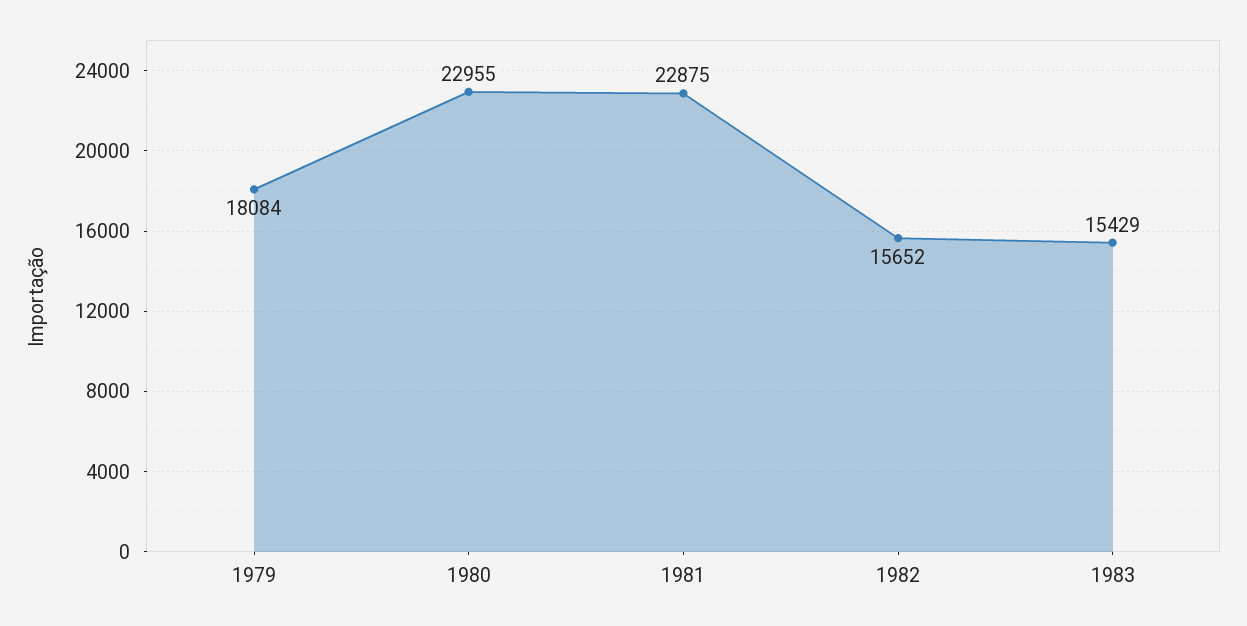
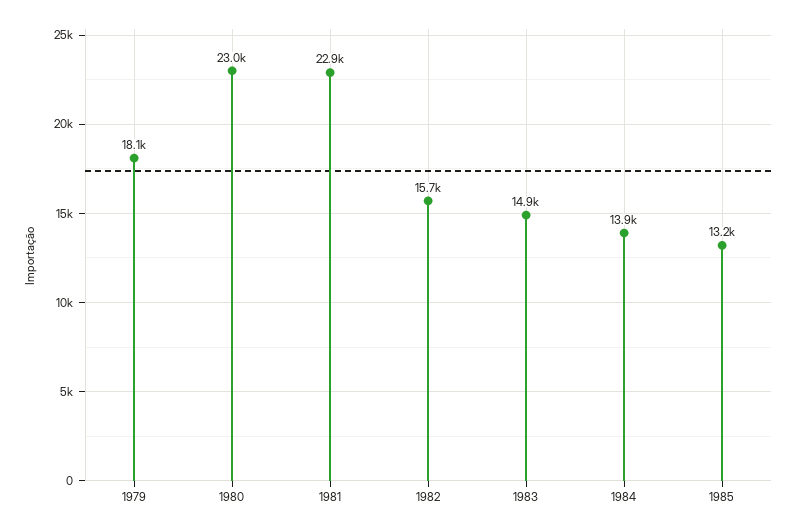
1983: 15429 -> 14900
1984: none -> 13900
1985: none -> 13200

